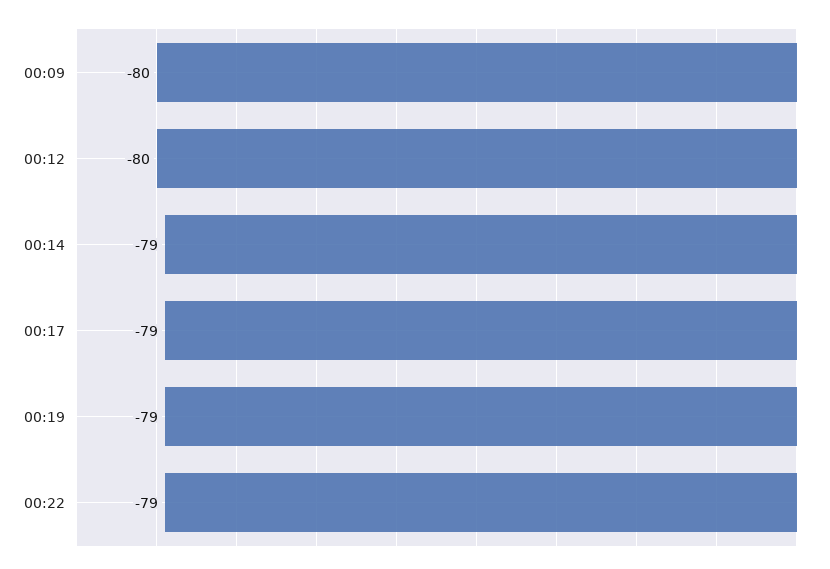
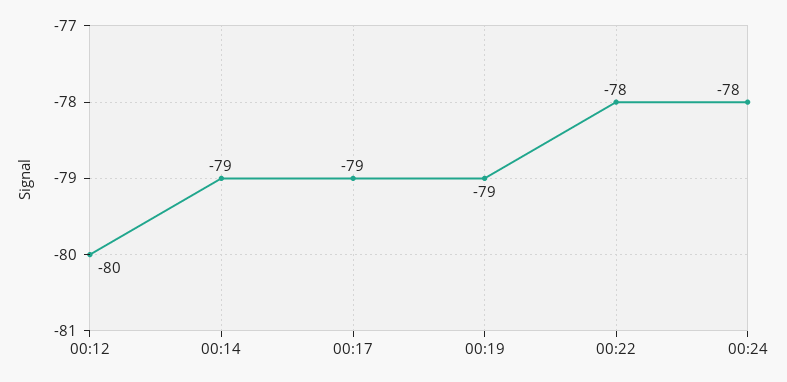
00:09: -80 -> none
00:22: -79 -> -78
00:24: none -> -78

